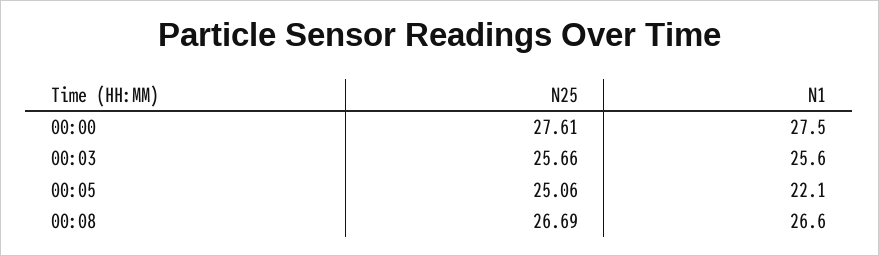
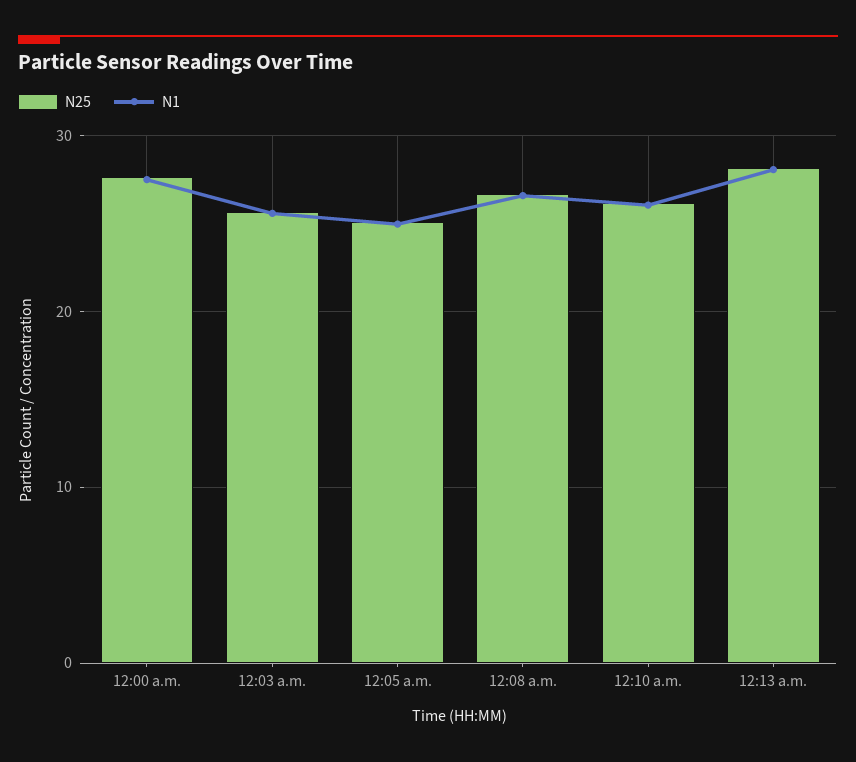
N1, 00:05: 22.1 -> 25
N25, 12:10 a.m.: none -> 26
N1, 12:10 a.m.: none -> 26
N25, 12:13 a.m.: none -> 28
N1, 12:13 a.m.: none -> 28

